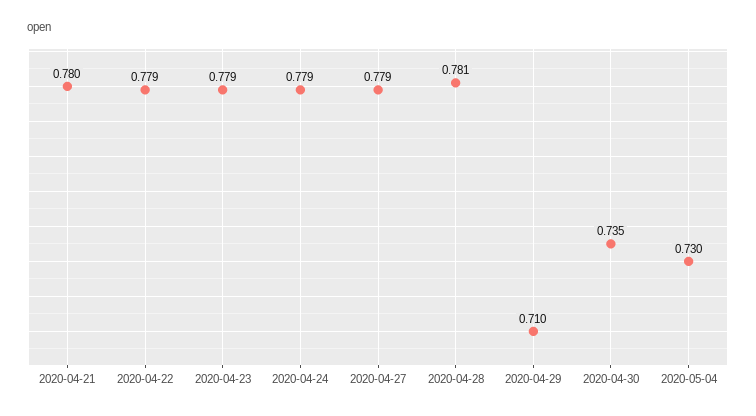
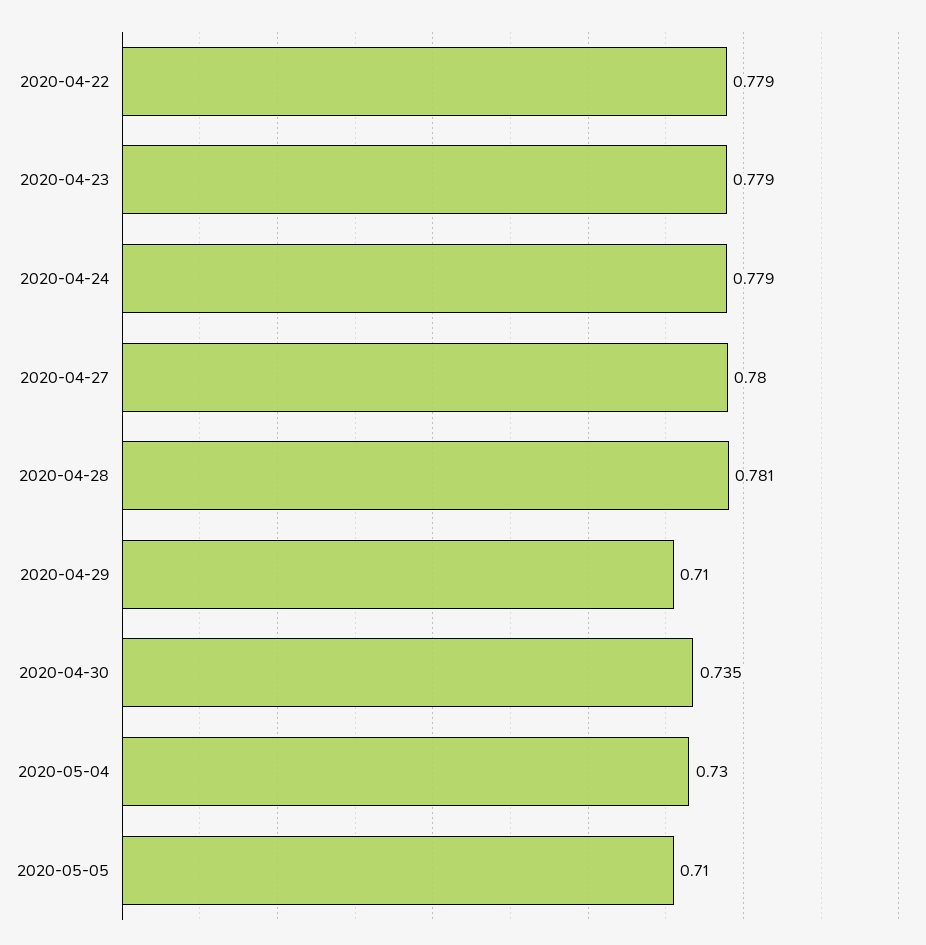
2020-04-21: 0.78 -> none
2020-04-27: 0.779 -> 0.78
2020-05-05: none -> 0.71

